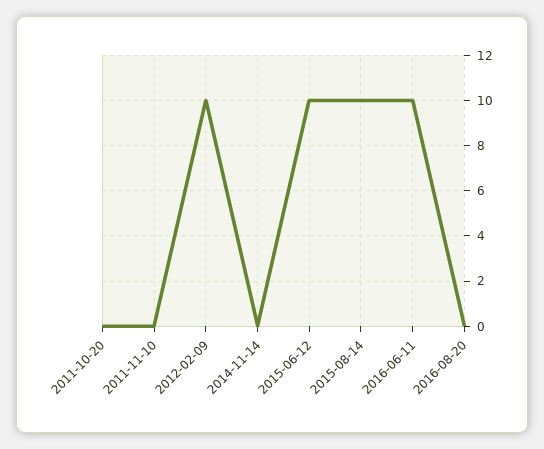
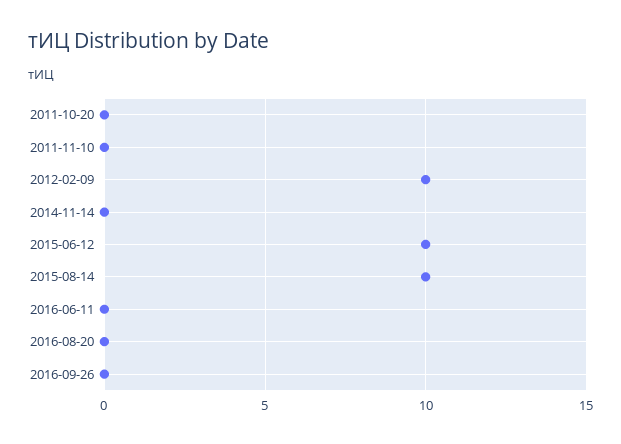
2016-06-11: 10 -> 0
2016-09-26: none -> 0

